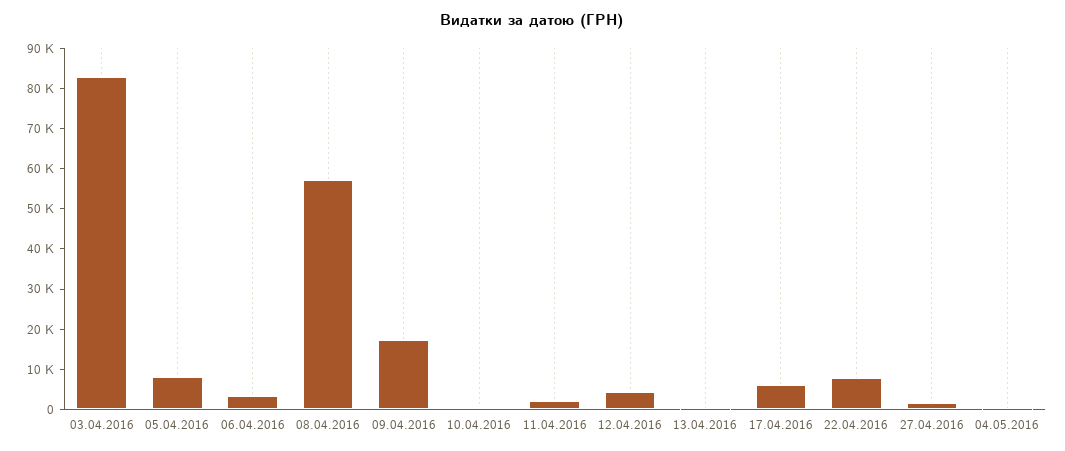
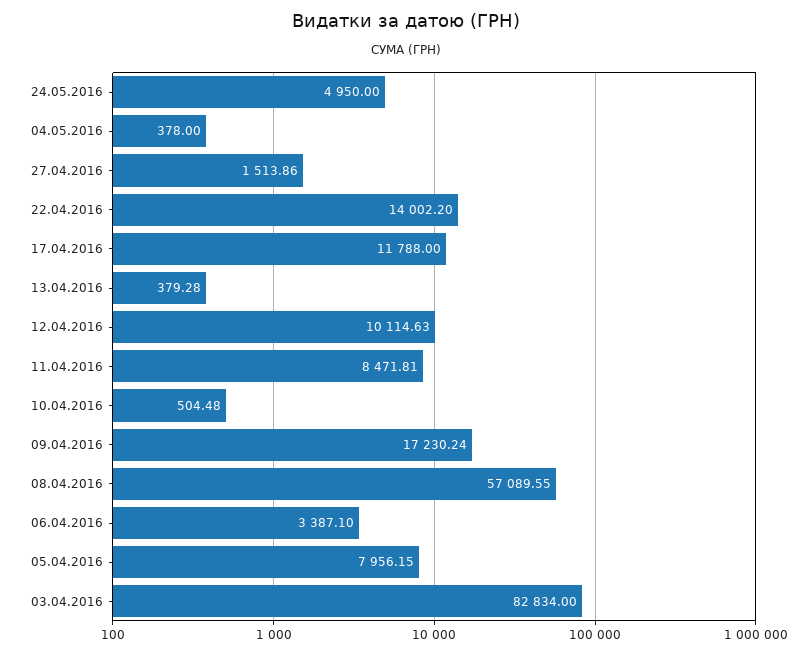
11.04.2016: 2000 -> 8471.81
12.04.2016: 4000 -> 10114.63
17.04.2016: 6000 -> 11788
22.04.2016: 8000 -> 14002.2
24.05.2016: none -> 4950

